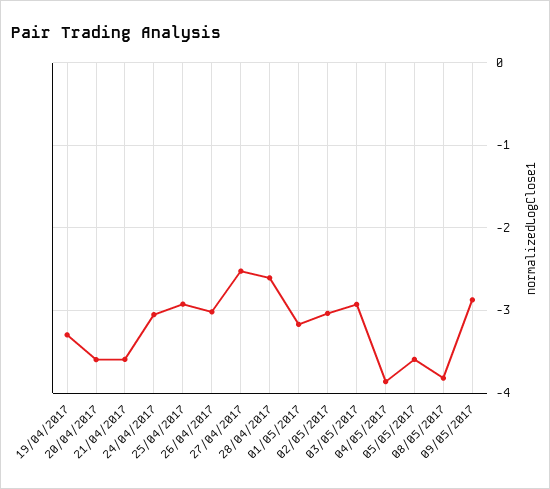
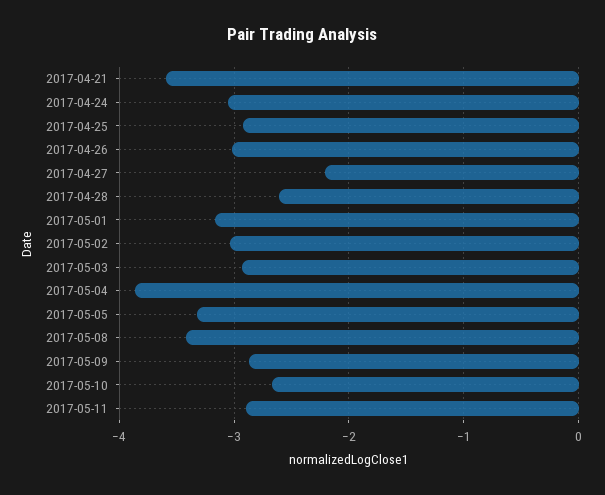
19/04/2017: -3.3 -> none
20/04/2017: -3.6 -> none
27/04/2017: -2.5 -> -2.2
05/05/2017: -3.6 -> -3.3
08/05/2017: -3.8 -> -3.4
2017-05-10: none -> -2.7
2017-05-11: none -> -2.9

